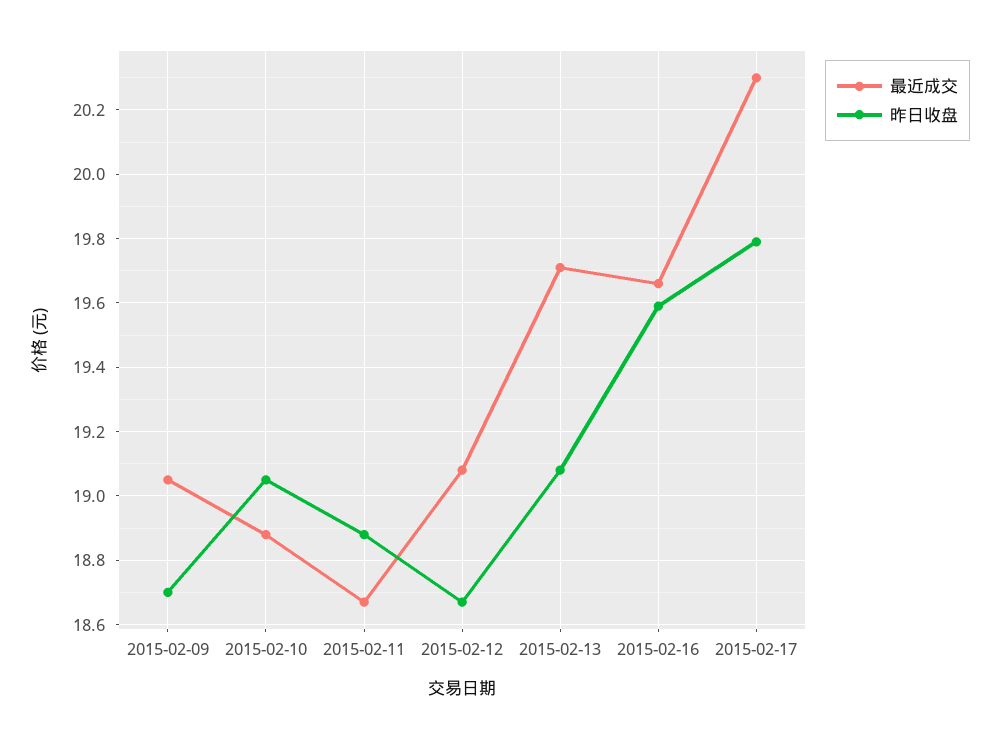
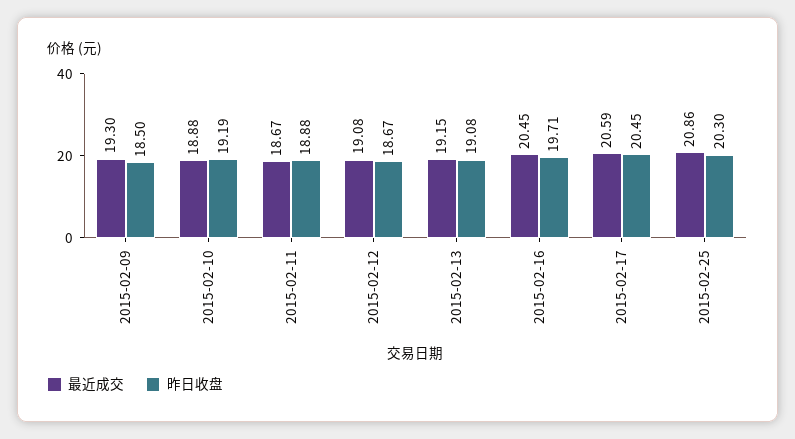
最近成交, 2015-02-09: 19.05 -> 19.3
昨日收盘, 2015-02-09: 18.7 -> 18.5
昨日收盘, 2015-02-10: 19.05 -> 19.19
最近成交, 2015-02-13: 19.7 -> 19.15
最近成交, 2015-02-16: 19.65 -> 20.45
昨日收盘, 2015-02-16: 19.6 -> 19.71
最近成交, 2015-02-17: 20.3 -> 20.59
昨日收盘, 2015-02-17: 19.8 -> 20.45
最近成交, 2015-02-25: none -> 20.86
昨日收盘, 2015-02-25: none -> 20.3

